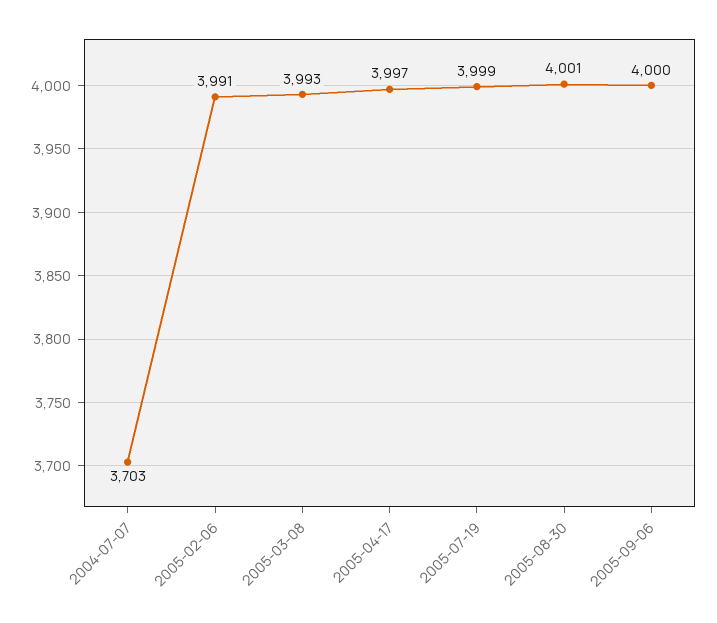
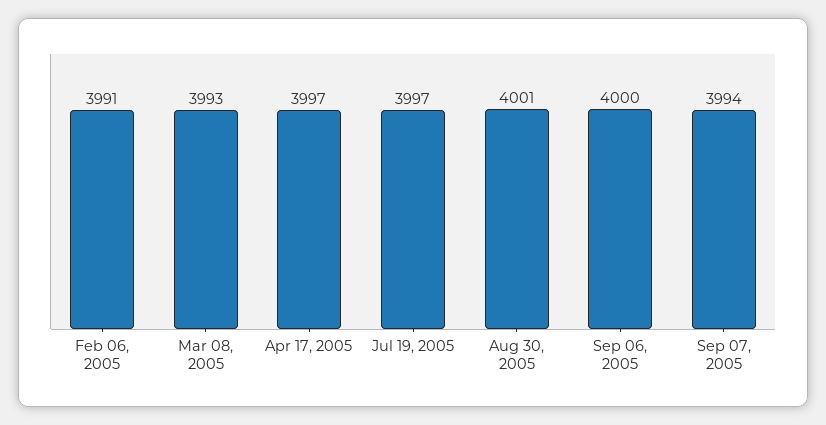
2004-07-07: 3703 -> none
2005-07-19: 3999 -> 3997
Sep 07, 2005: none -> 3994

